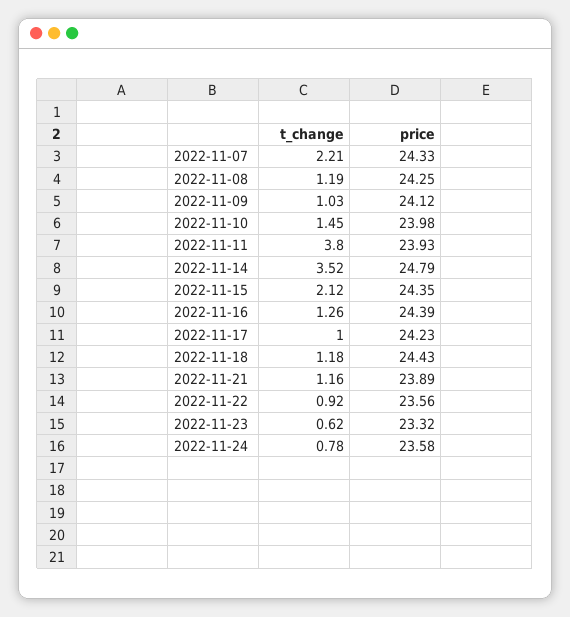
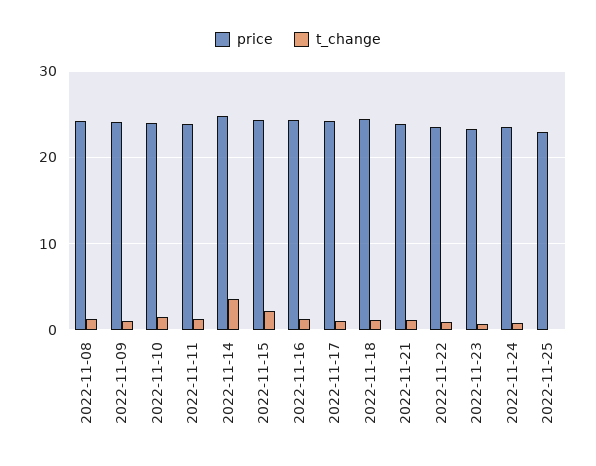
t_change, 2022-11-07: 2.21 -> none
price, 2022-11-07: 24.33 -> none
t_change, 2022-11-11: 3.8 -> 1
price, 2022-11-25: none -> 23
t_change, 2022-11-25: none -> 0

